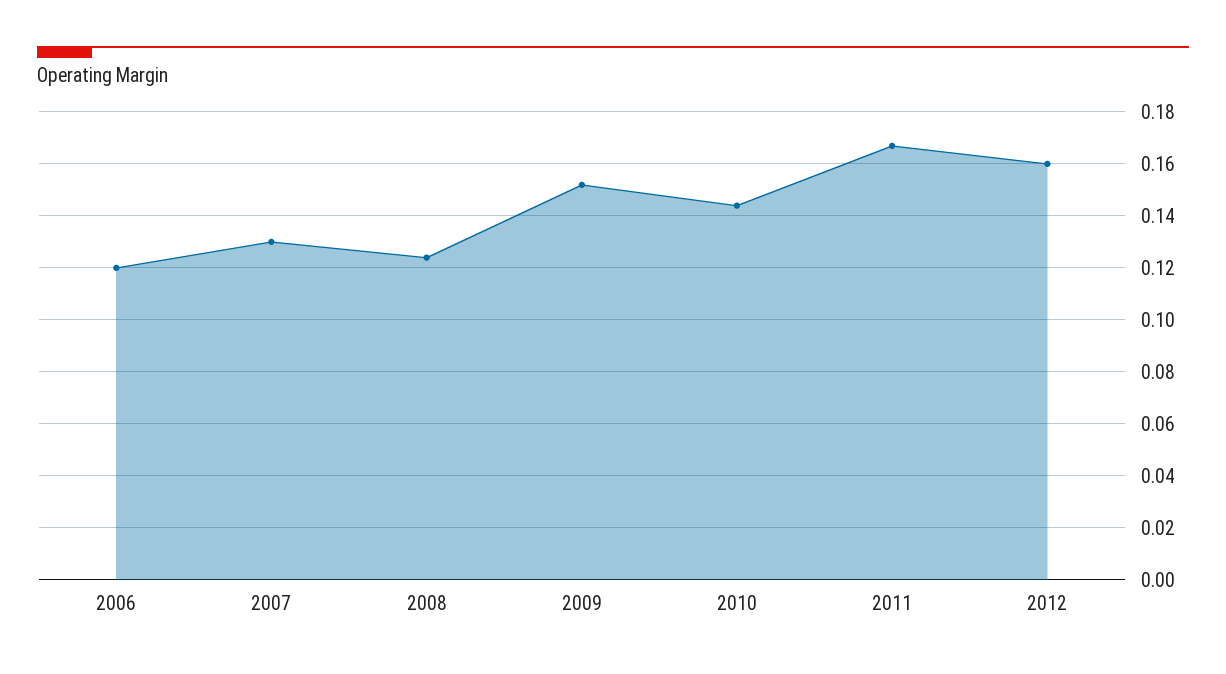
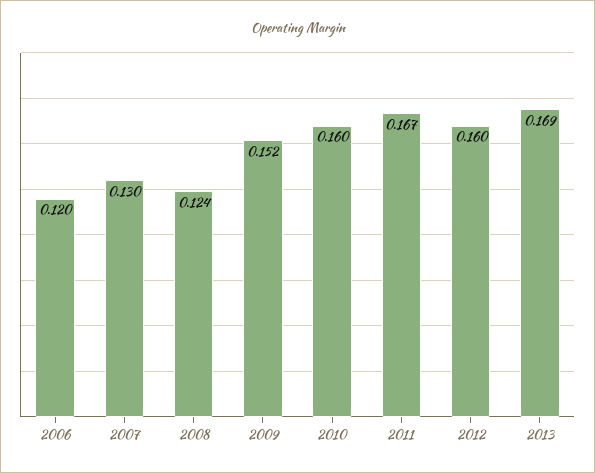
2010: 0.145 -> 0.16
2013: none -> 0.169

